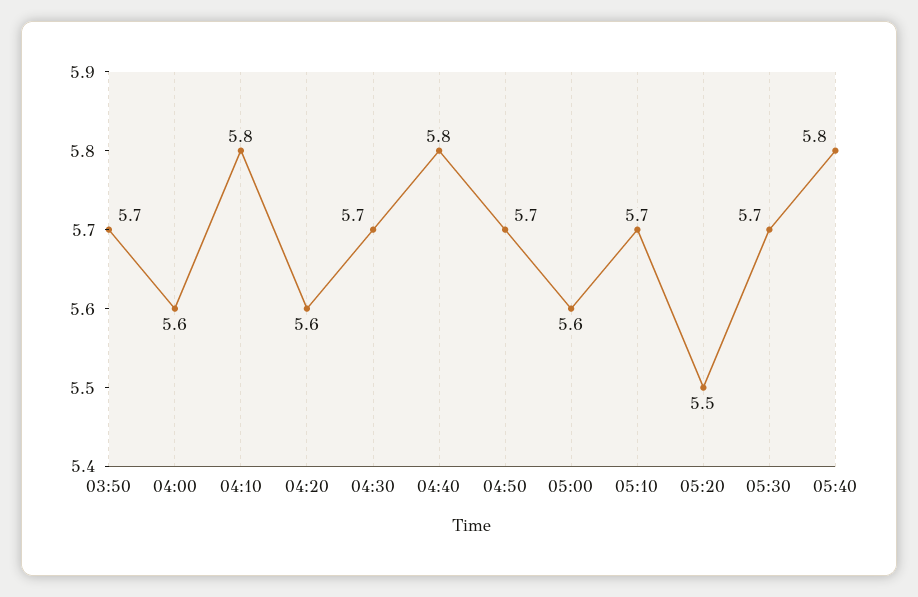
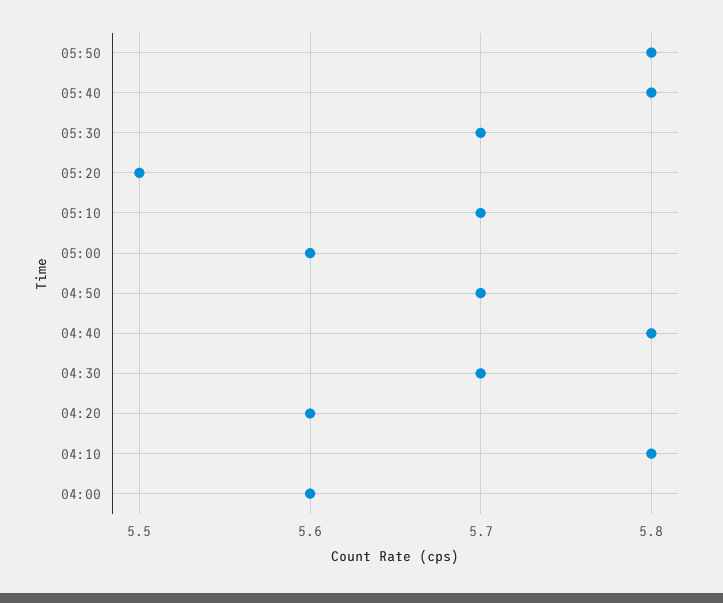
03:50: 5.7 -> none
05:50: none -> 5.8

